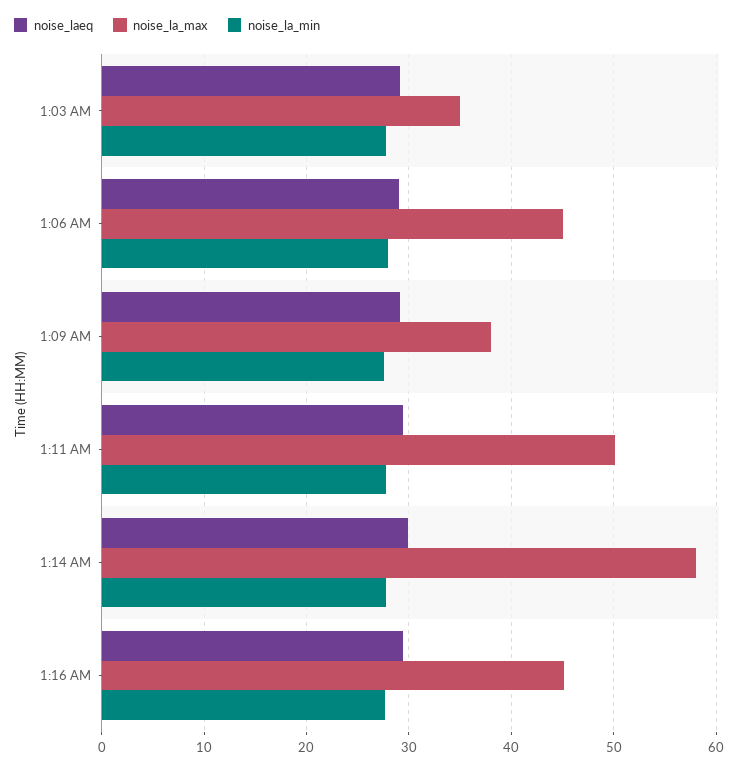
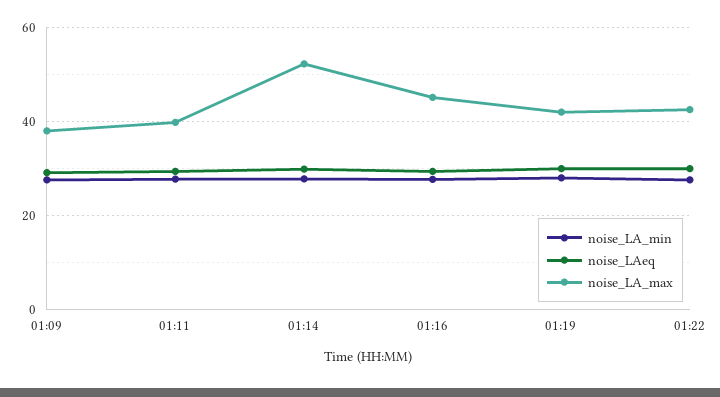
noise_laeq, 1:03 AM: 29 -> none
noise_la_max, 1:03 AM: 35 -> none
noise_la_min, 1:03 AM: 28 -> none
noise_laeq, 1:06 AM: 29 -> none
noise_la_max, 1:06 AM: 45 -> none
noise_la_min, 1:06 AM: 28 -> none
noise_la_max, 1:11 AM: 50 -> 40
noise_la_max, 1:14 AM: 58 -> 52
noise_la_min, 01:19: none -> 28
noise_laeq, 01:19: none -> 30
noise_la_max, 01:19: none -> 42
noise_la_min, 01:22: none -> 28
noise_laeq, 01:22: none -> 30
noise_la_max, 01:22: none -> 42

